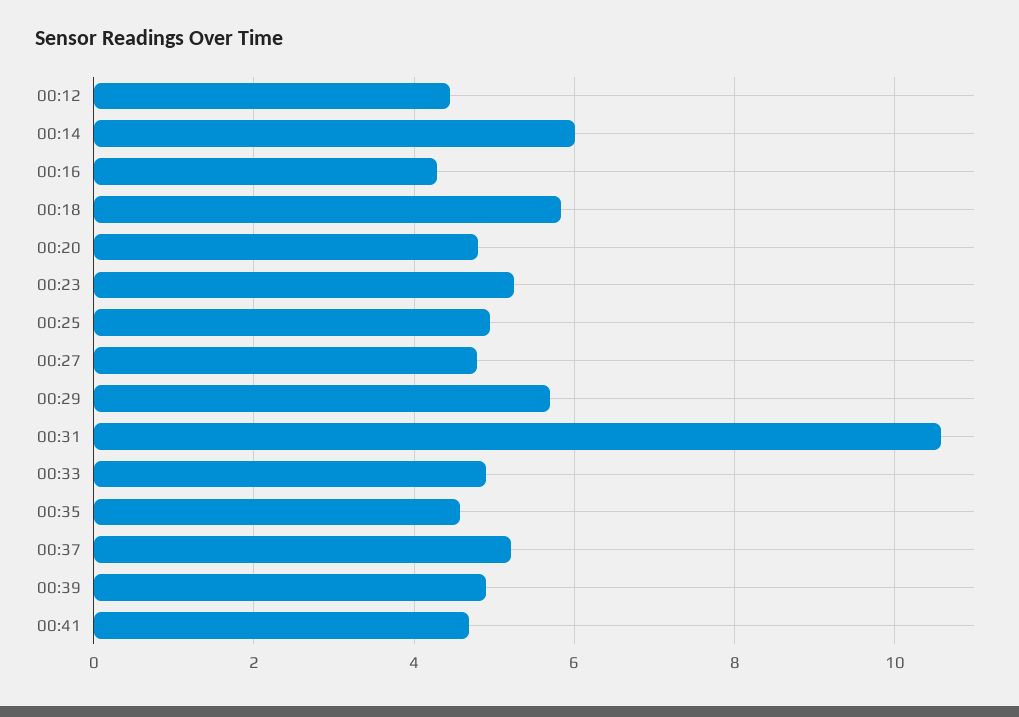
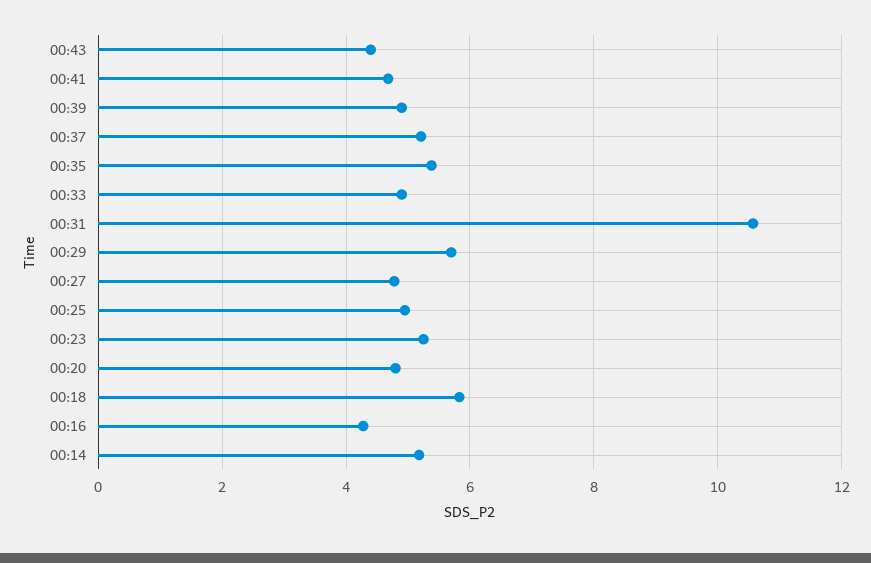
00:12: 4.4 -> none
00:14: 6 -> 5.2
00:35: 4.6 -> 5.4
00:43: none -> 4.4

